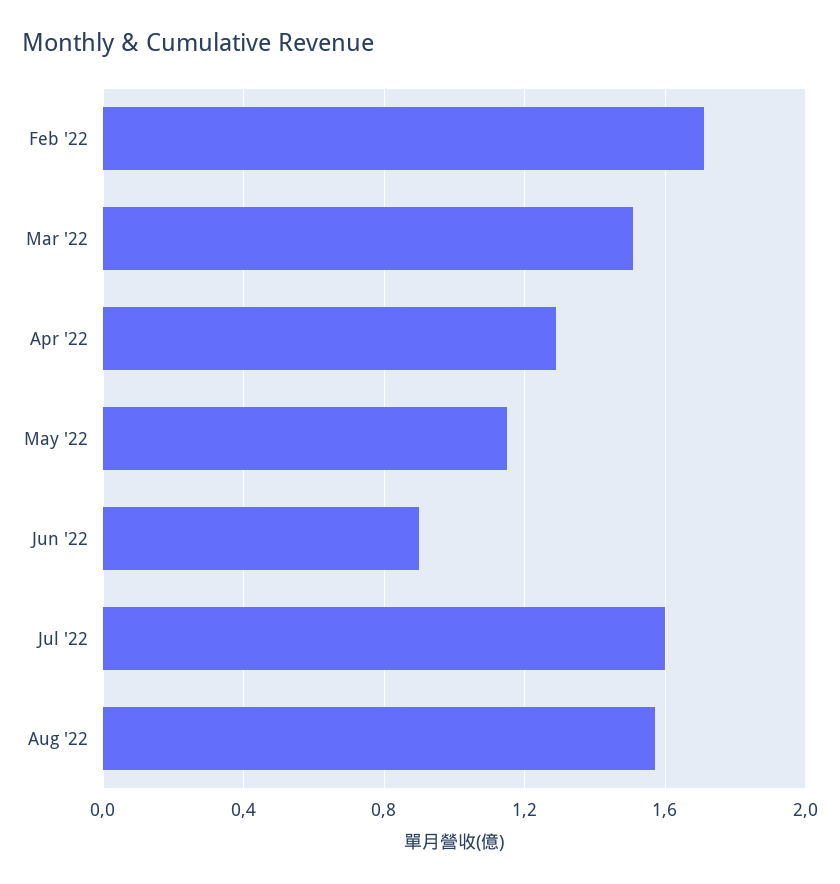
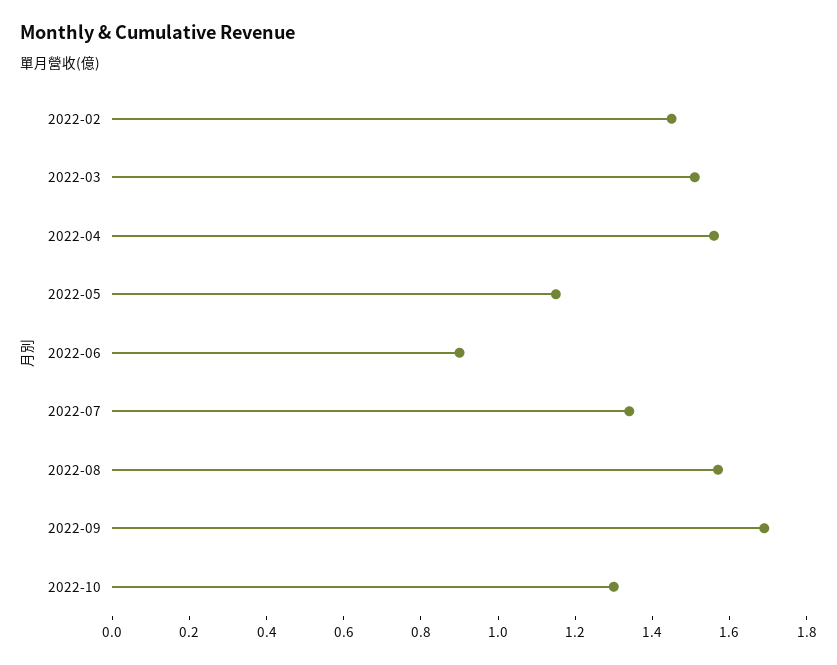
Feb '22: 1.7 -> 1.45
Apr '22: 1.3 -> 1.55
Jul '22: 1.6 -> 1.35
2022-09: none -> 1.7
2022-10: none -> 1.3

